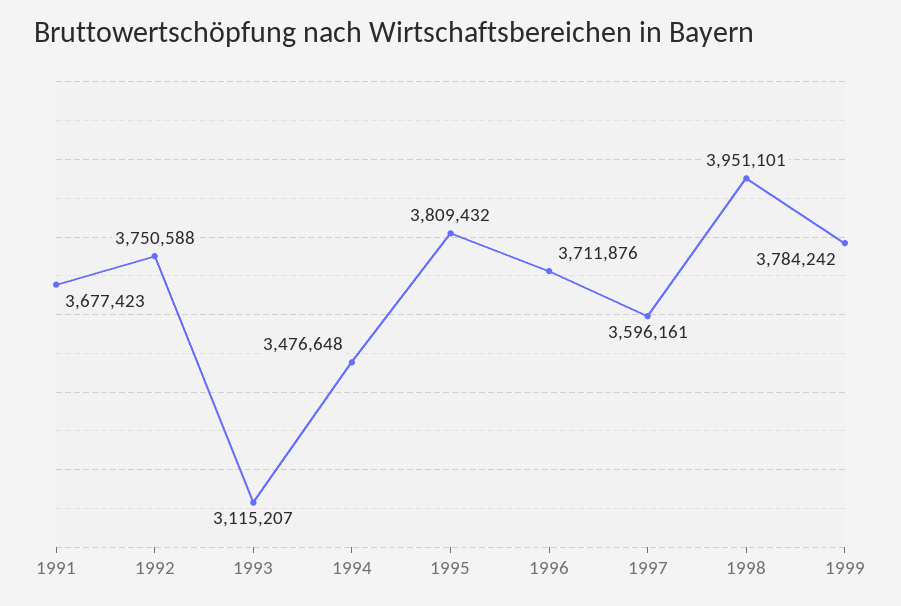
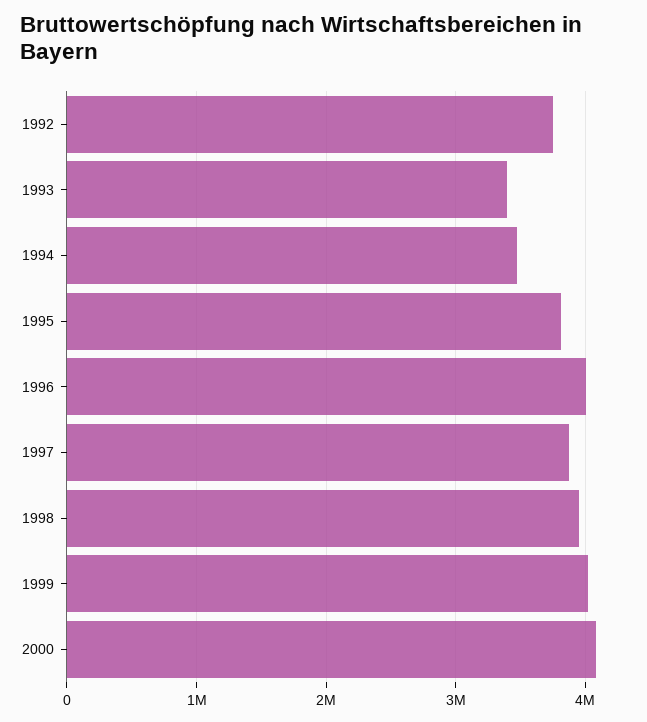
1991: 3677423 -> none
1993: 3115207 -> 3400000
1996: 3711876 -> 4000000
1997: 3596161 -> 3900000
1999: 3784242 -> 4000000
2000: none -> 4100000

